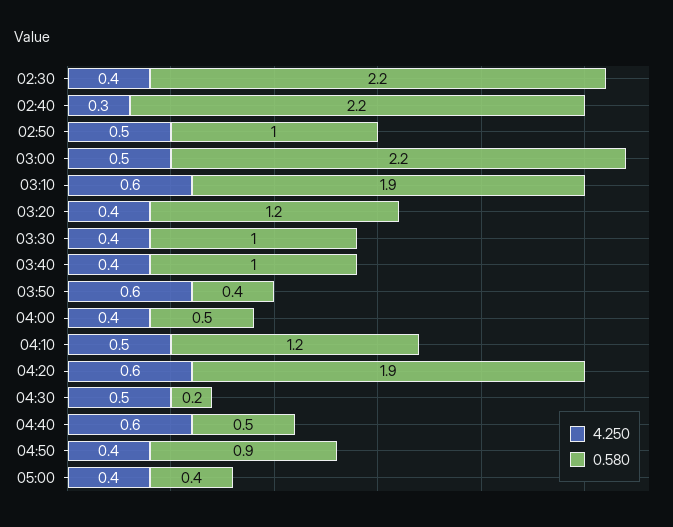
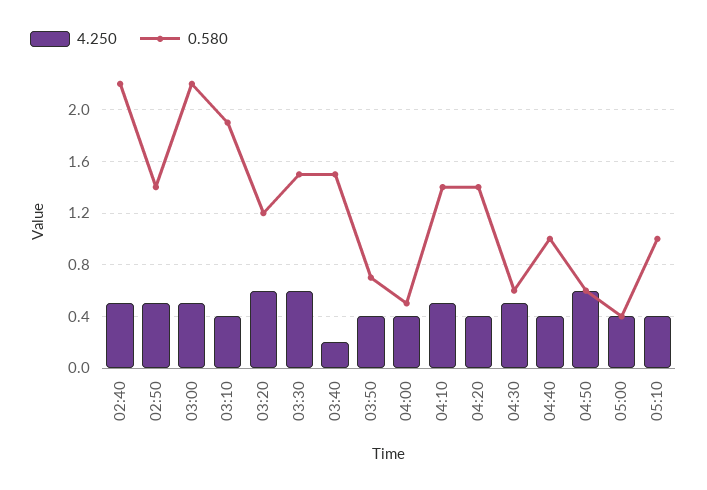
4.250, 02:30: 0.4 -> none
0.580, 02:30: 2.2 -> none
4.250, 02:40: 0.3 -> 0.5
0.580, 02:50: 1 -> 1.4
4.250, 03:10: 0.6 -> 0.4
4.250, 03:20: 0.4 -> 0.6
4.250, 03:30: 0.4 -> 0.6
0.580, 03:30: 1 -> 1.5
4.250, 03:40: 0.4 -> 0.2
0.580, 03:40: 1 -> 1.5
4.250, 03:50: 0.6 -> 0.4
0.580, 03:50: 0.4 -> 0.7
0.580, 04:10: 1.2 -> 1.4
4.250, 04:20: 0.6 -> 0.4
0.580, 04:20: 1.9 -> 1.4
0.580, 04:30: 0.2 -> 0.6
4.250, 04:40: 0.6 -> 0.4
0.580, 04:40: 0.5 -> 1
4.250, 04:50: 0.4 -> 0.6
0.580, 04:50: 0.9 -> 0.6
4.250, 05:10: none -> 0.4
0.580, 05:10: none -> 1

